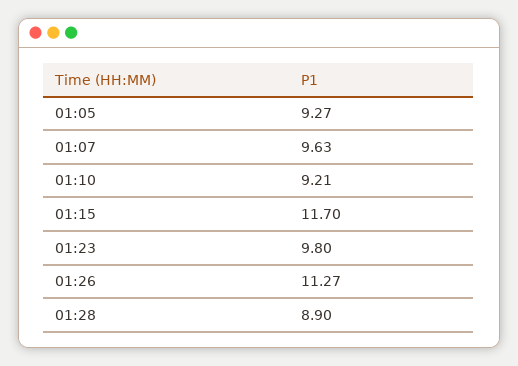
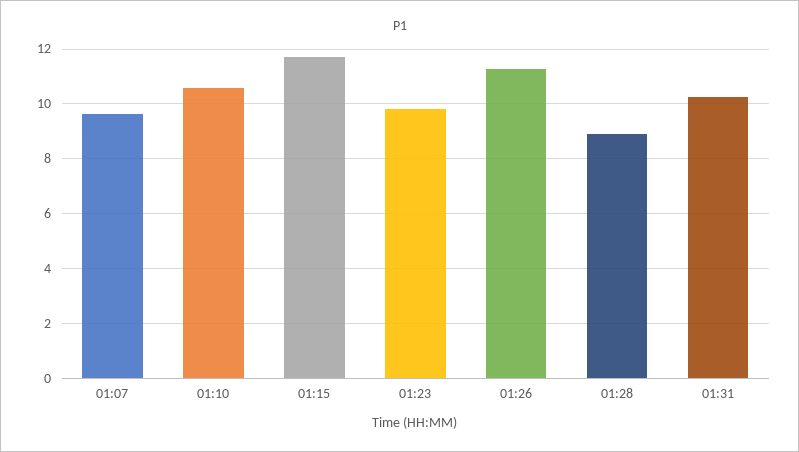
01:05: 9.27 -> none
01:10: 9.21 -> 10.5
01:31: none -> 10.25

